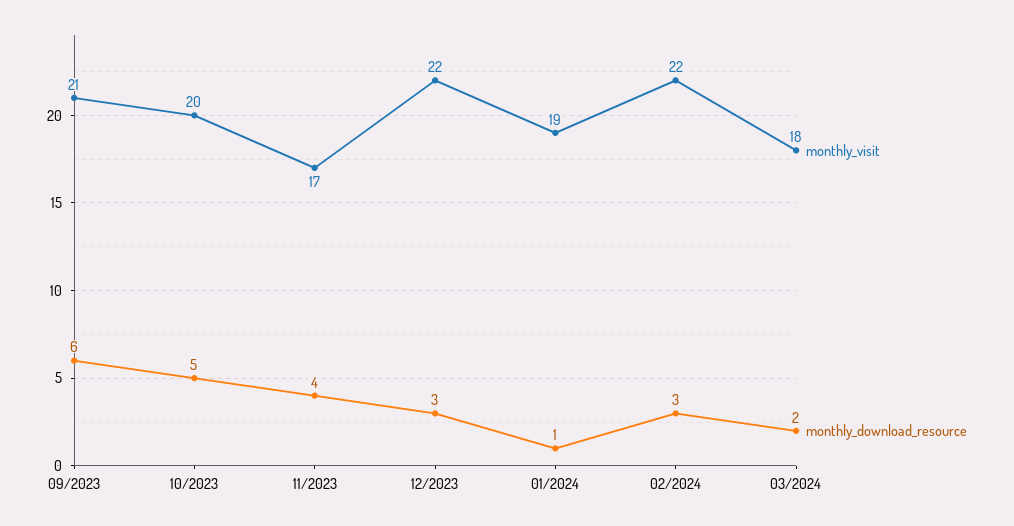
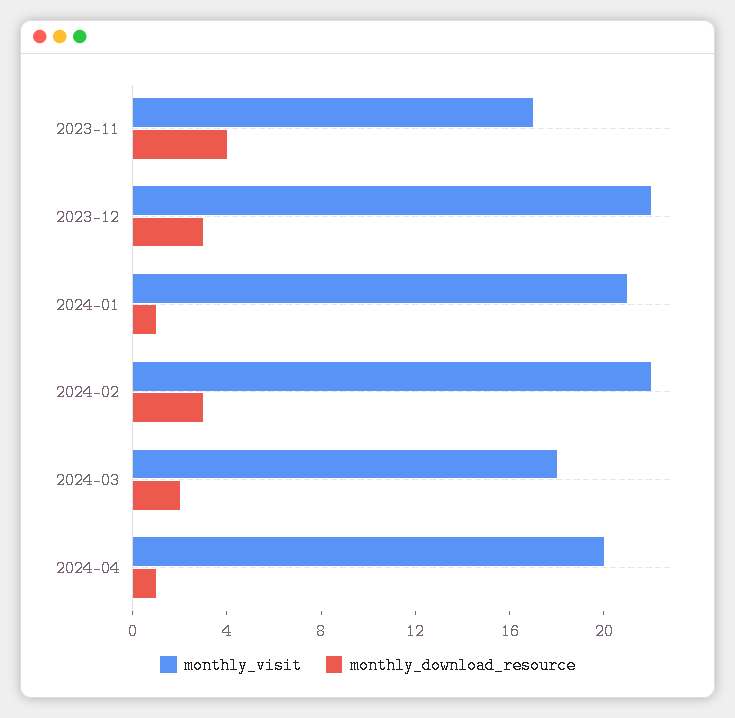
monthly_visit, 09/2023: 21 -> none
monthly_download_resource, 09/2023: 6 -> none
monthly_visit, 10/2023: 20 -> none
monthly_download_resource, 10/2023: 5 -> none
monthly_visit, 01/2024: 19 -> 21
monthly_visit, 2024-04: none -> 20
monthly_download_resource, 2024-04: none -> 1

